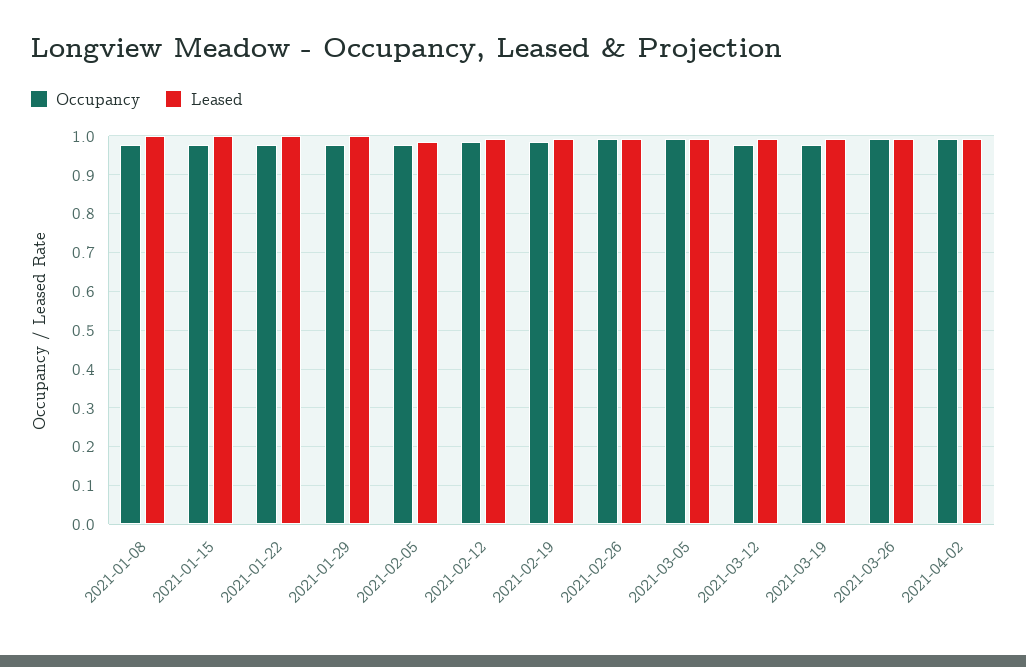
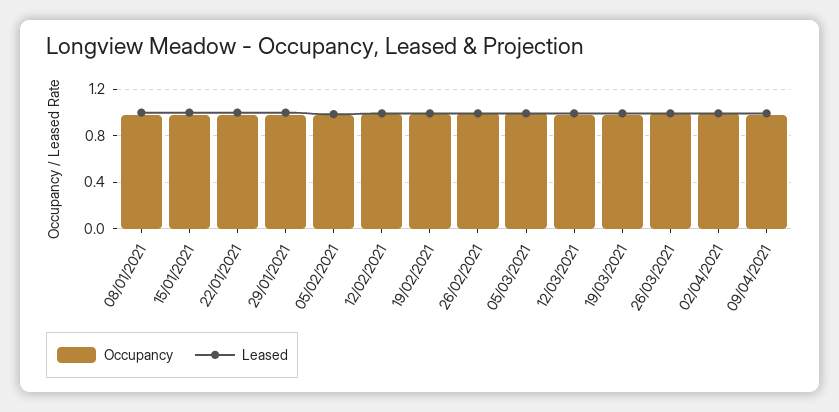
Occupancy, 09/04/2021: none -> 1
Leased, 09/04/2021: none -> 1

